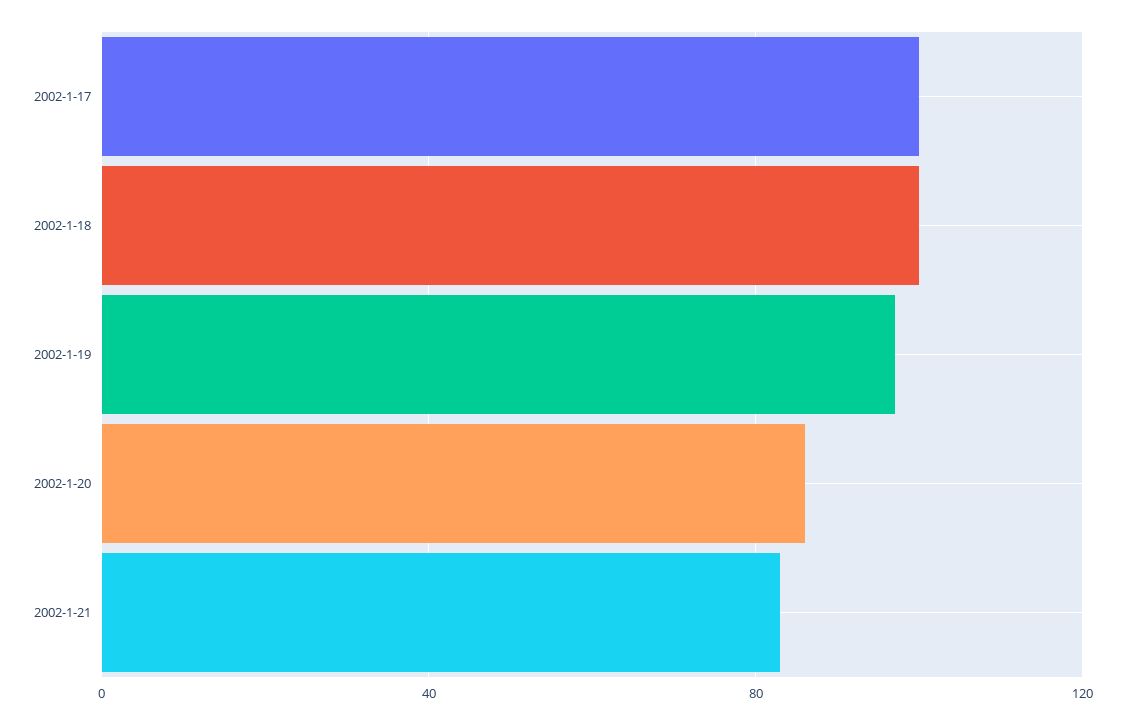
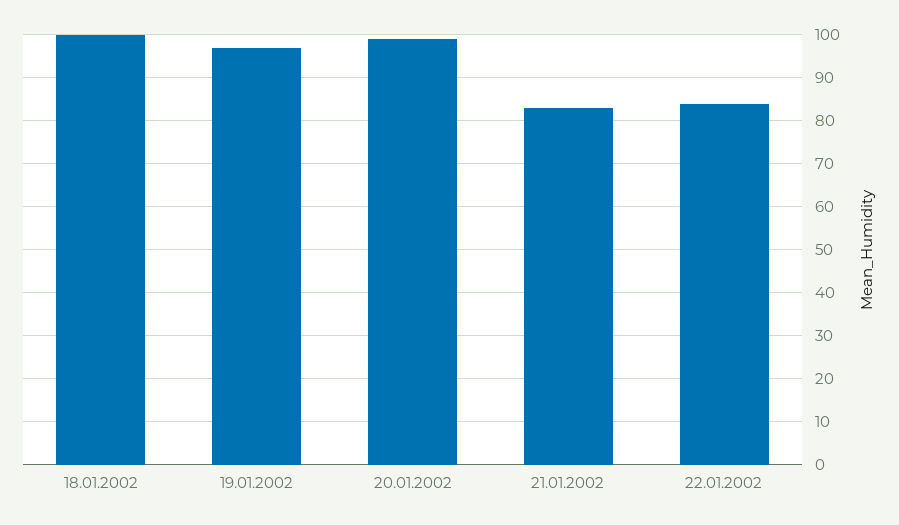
2002-1-17: 100 -> none
2002-1-20: 85 -> 100
22.01.2002: none -> 85

